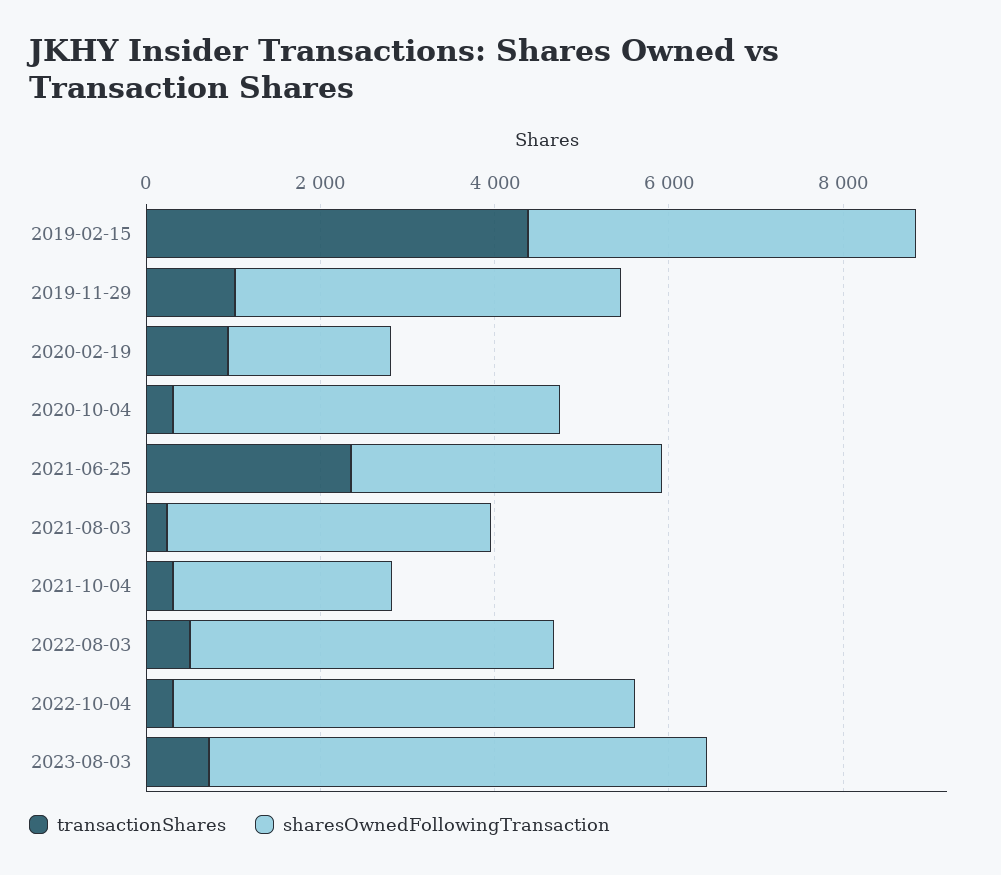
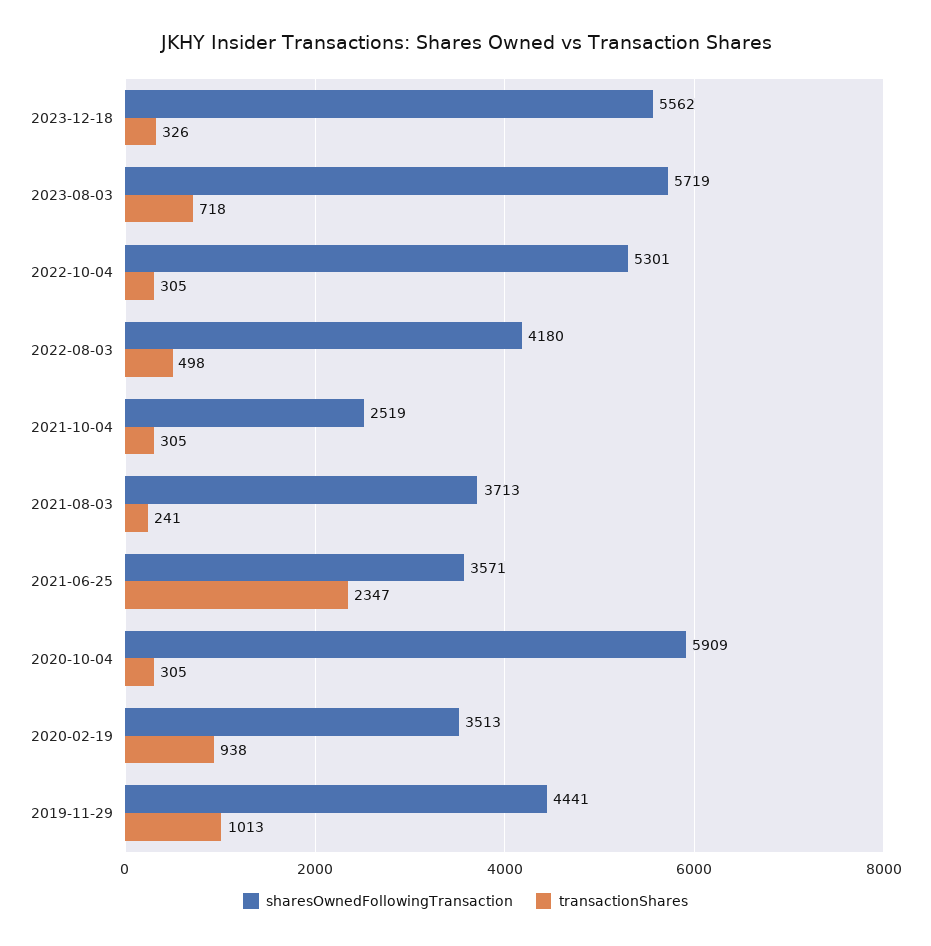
transactionShares, 2019-02-15: 4500 -> none
sharesOwnedFollowingTransaction, 2019-02-15: 4500 -> none
sharesOwnedFollowingTransaction, 2020-02-19: 2000 -> 3513
sharesOwnedFollowingTransaction, 2020-10-04: 4500 -> 5909
sharesOwnedFollowingTransaction, 2023-12-18: none -> 5562
transactionShares, 2023-12-18: none -> 326

